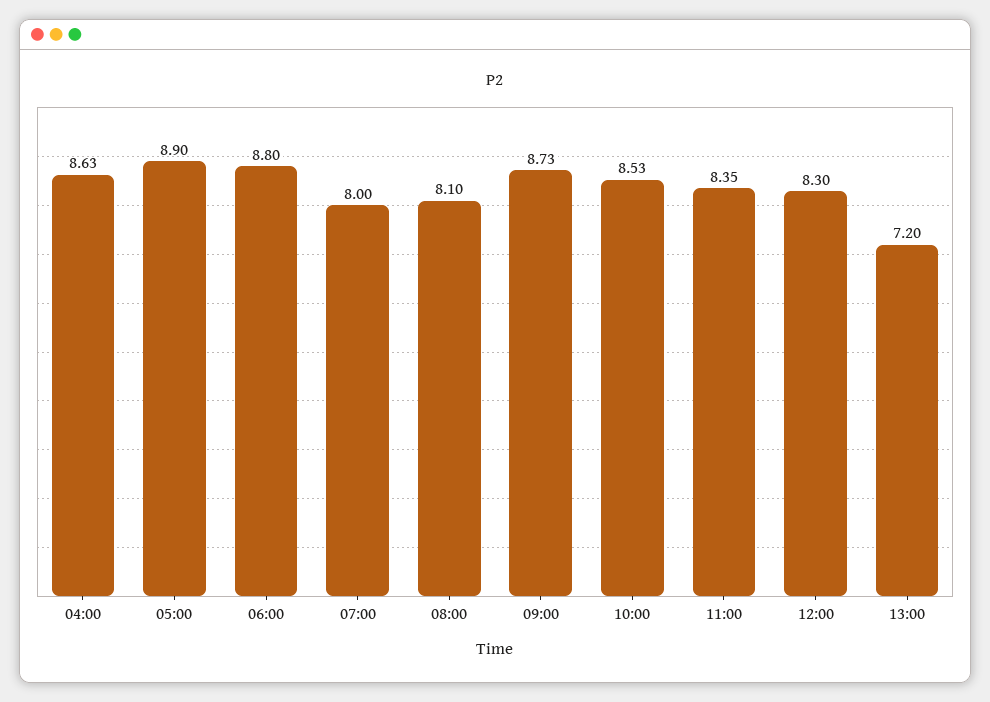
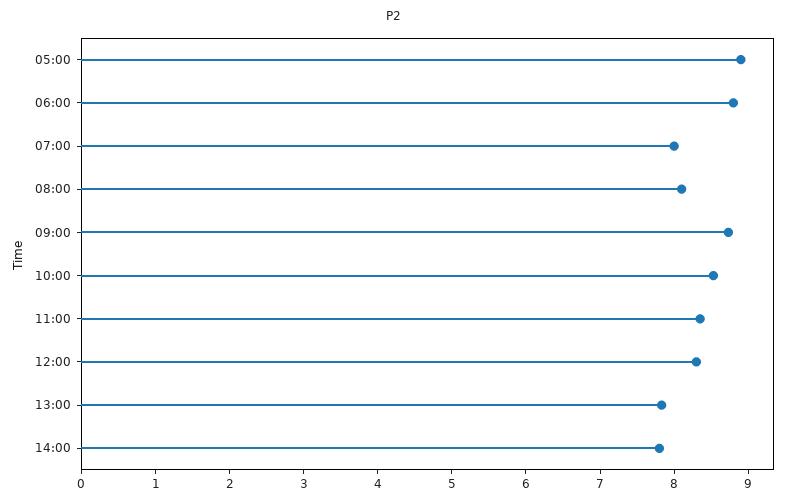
04:00: 8.63 -> none
13:00: 7.2 -> 7.8
14:00: none -> 7.8

